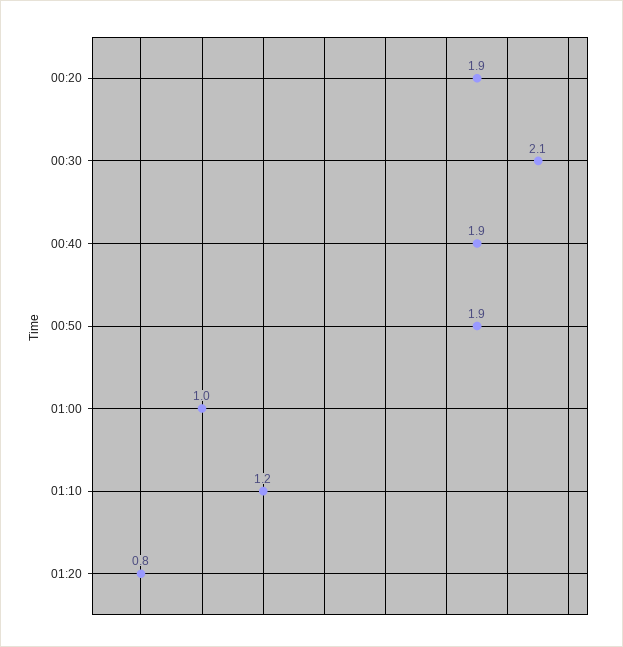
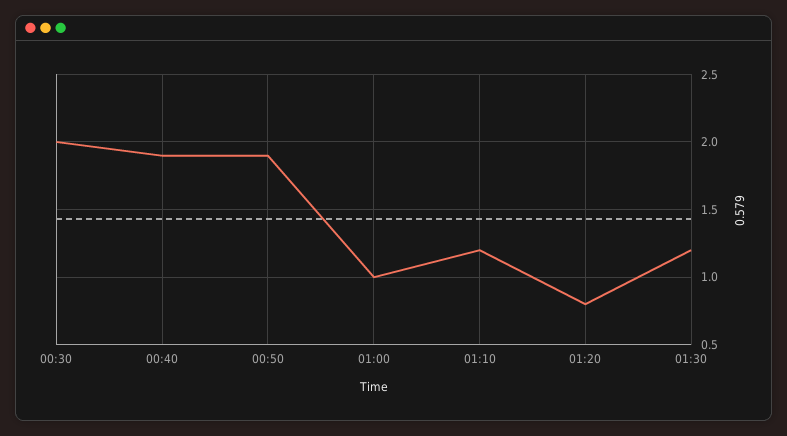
00:20: 1.9 -> none
00:30: 2.1 -> 2
01:30: none -> 1.2

